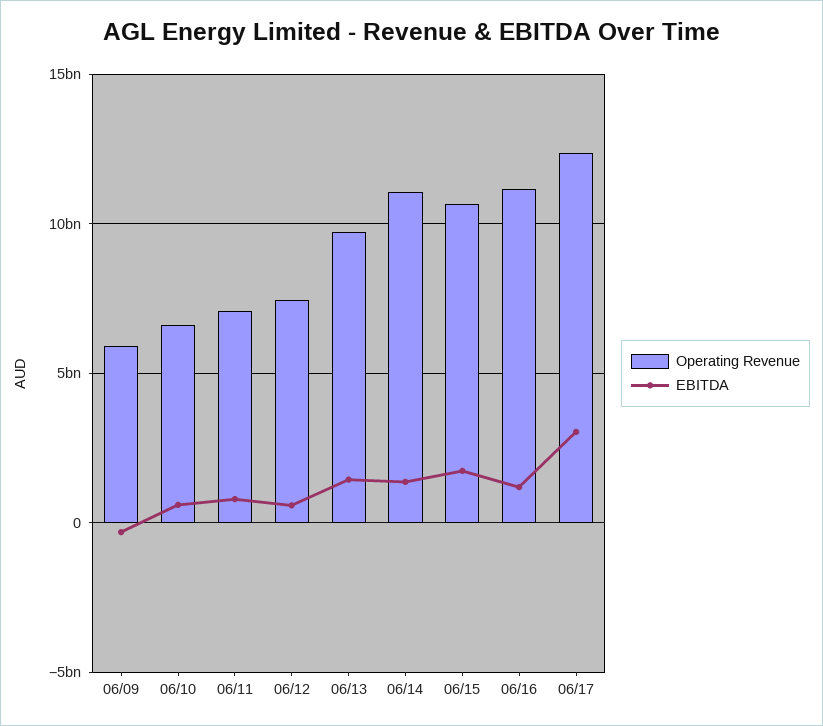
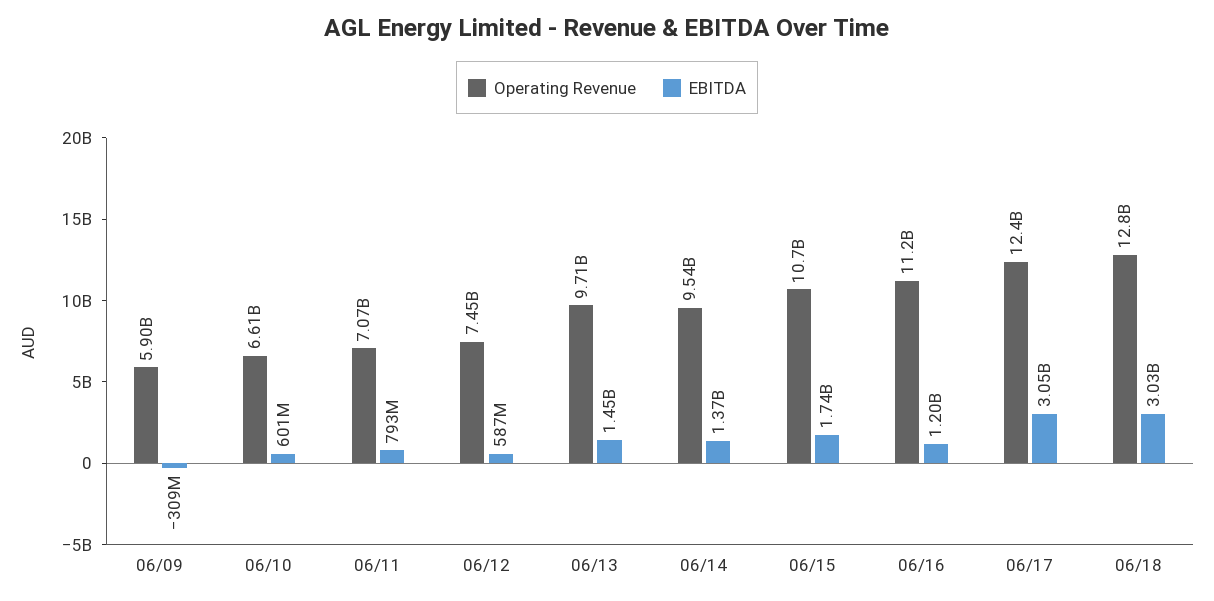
Operating Revenue, 06/14: 11000000000 -> 9540000000
Operating Revenue, 06/18: none -> 12800000000
EBITDA, 06/18: none -> 3030000000

